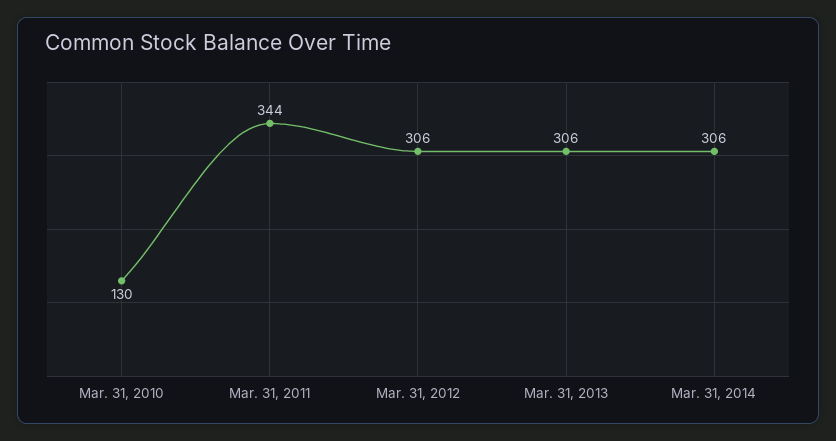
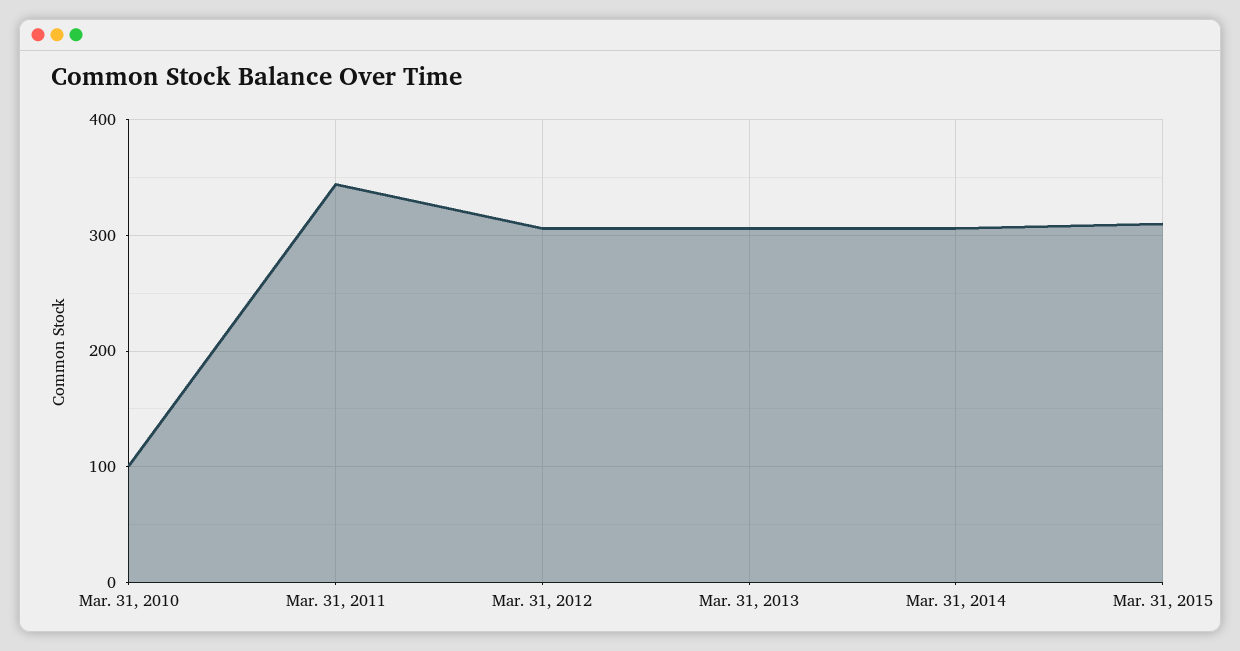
Mar. 31, 2010: 130 -> 100
Mar. 31, 2015: none -> 310

